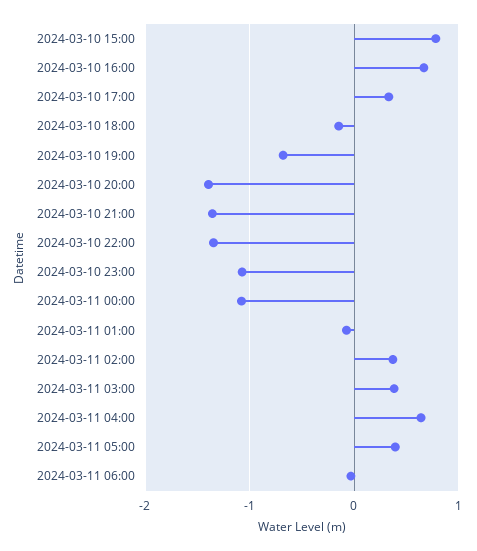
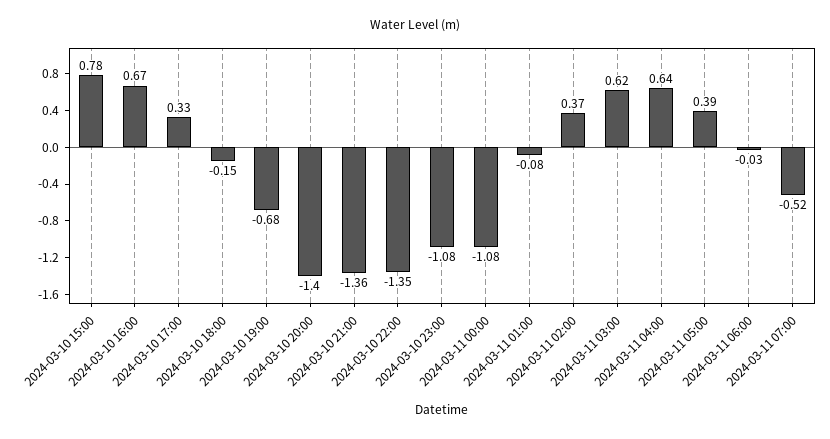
2024-03-11 03:00: 0.4 -> 0.62
2024-03-11 07:00: none -> -0.52

